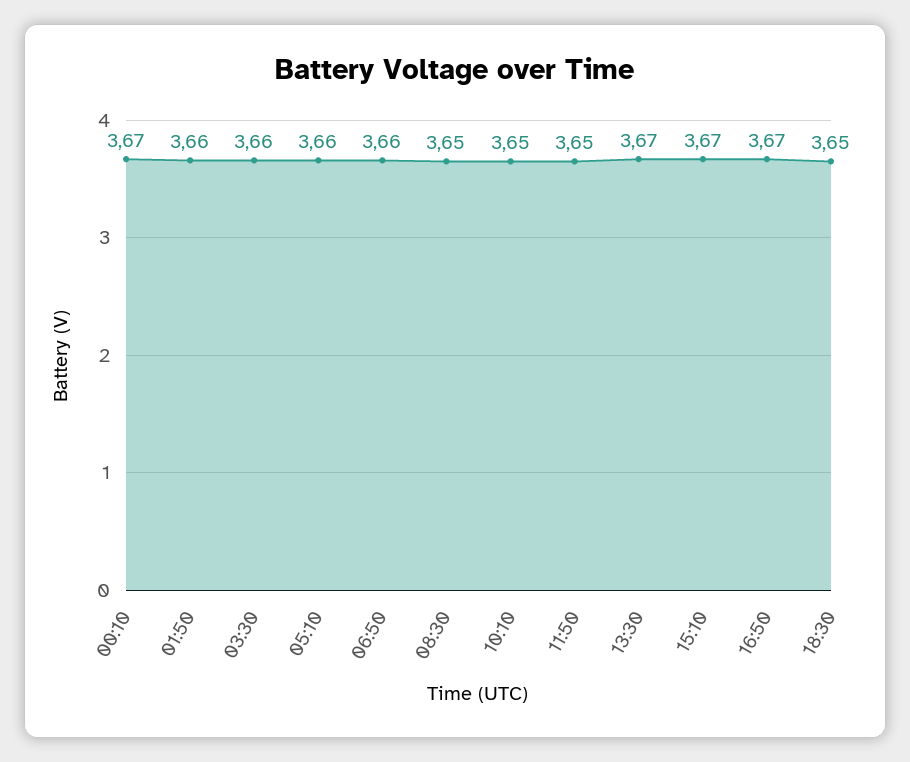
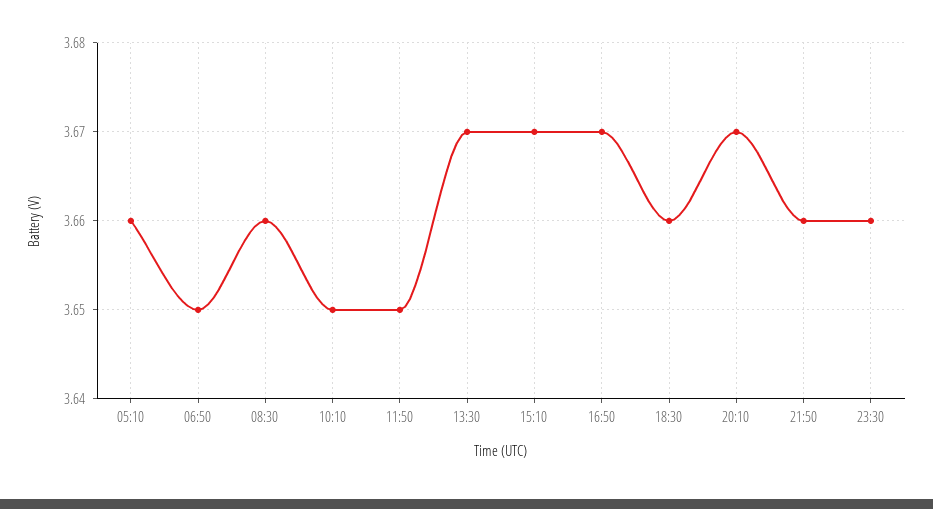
00:10: 3.67 -> none
01:50: 3.66 -> none
03:30: 3.66 -> none
06:50: 3.66 -> 3.65
08:30: 3.65 -> 3.66
18:30: 3.65 -> 3.66
20:10: none -> 3.67
21:50: none -> 3.66
23:30: none -> 3.66

